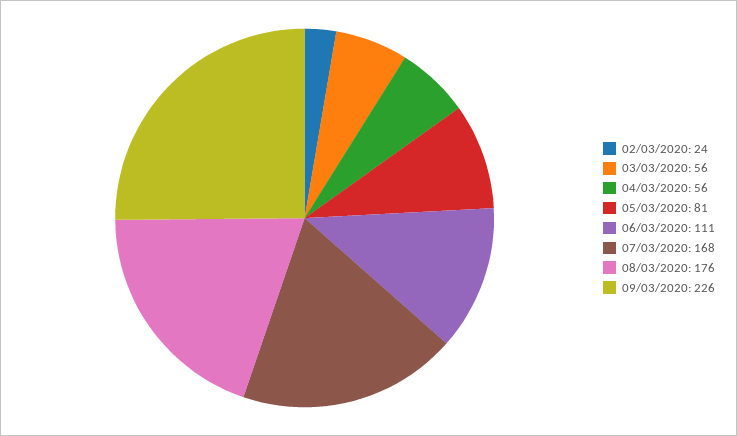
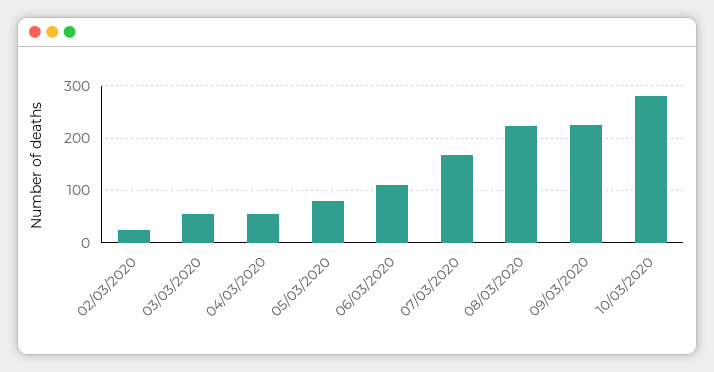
08/03/2020: 176 -> 220
10/03/2020: none -> 280

